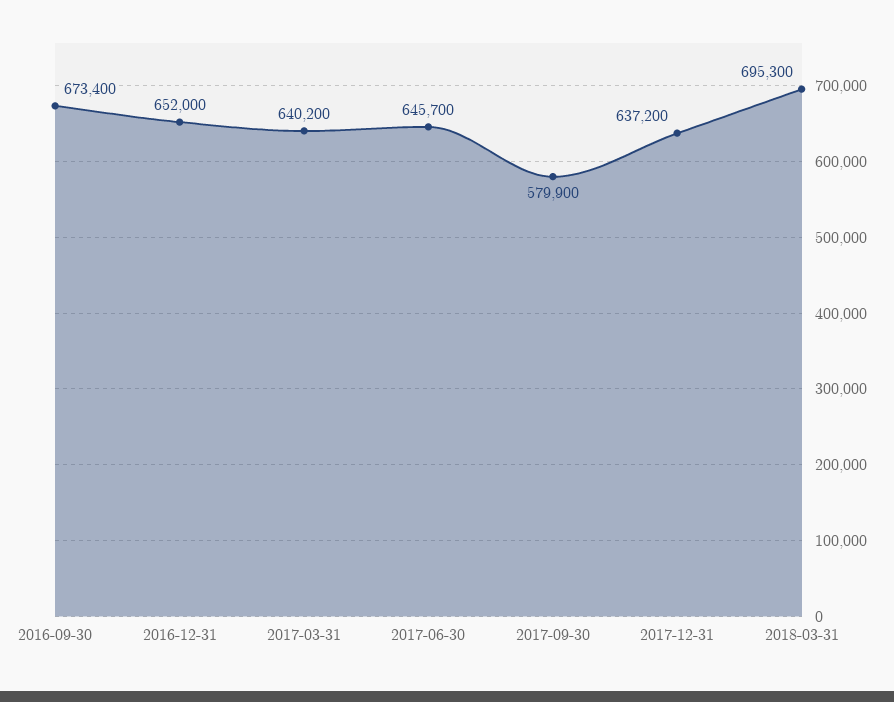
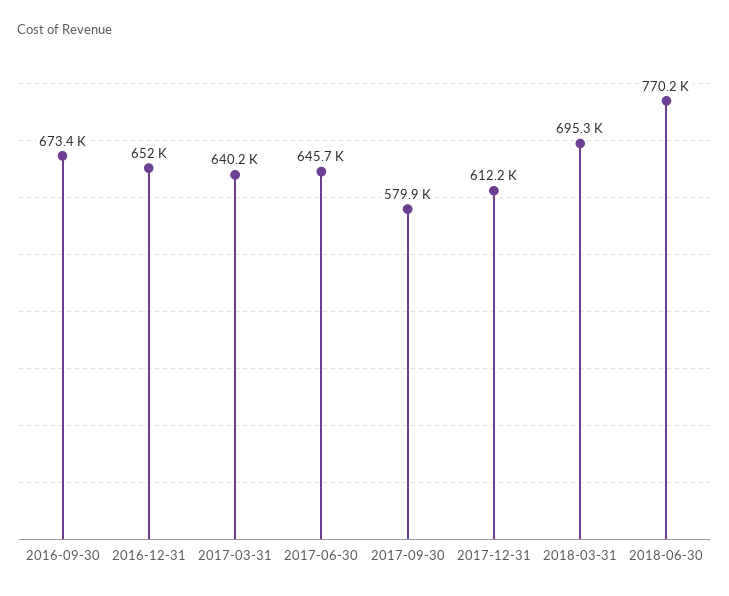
2017-12-31: 637200 -> 612200
2018-06-30: none -> 770200

